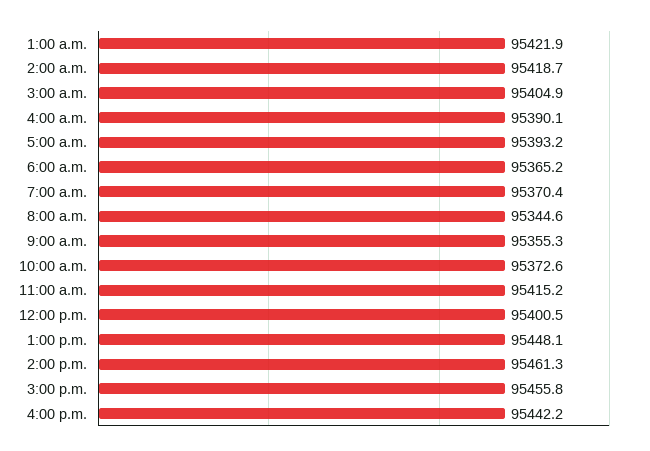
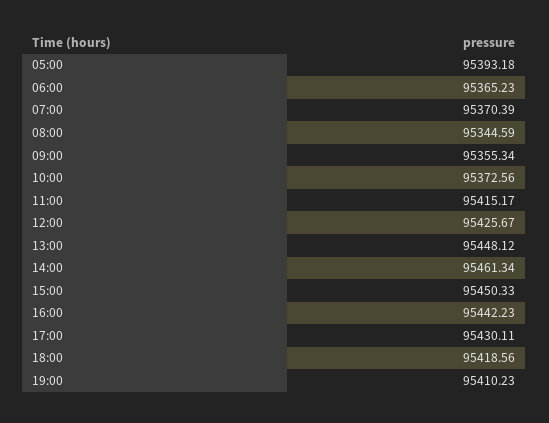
1:00 a.m.: 95421.9 -> none
2:00 a.m.: 95418.7 -> none
3:00 a.m.: 95404.9 -> none
4:00 a.m.: 95390.1 -> none
12:00 p.m.: 95400.5 -> 95425.67
3:00 p.m.: 95455.8 -> 95450.33
17:00: none -> 95430.11
18:00: none -> 95418.56
19:00: none -> 95410.23

